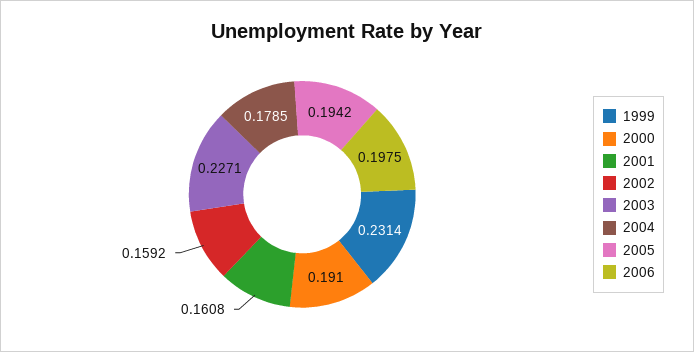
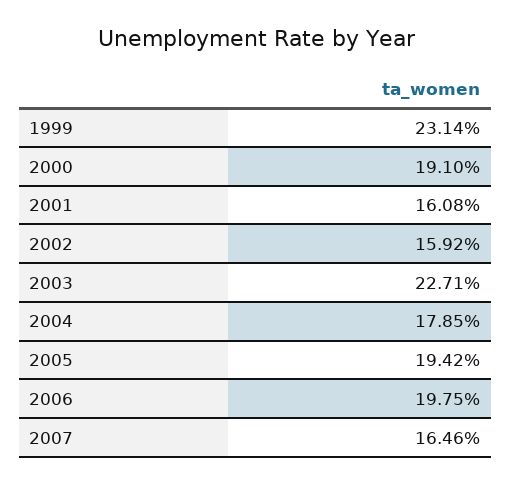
2007: none -> 0.1646

